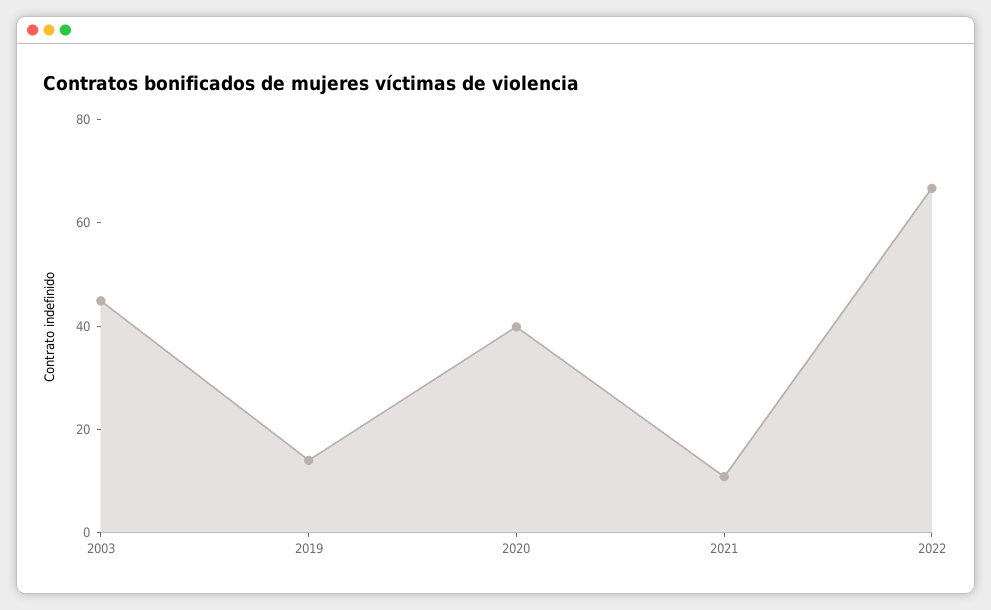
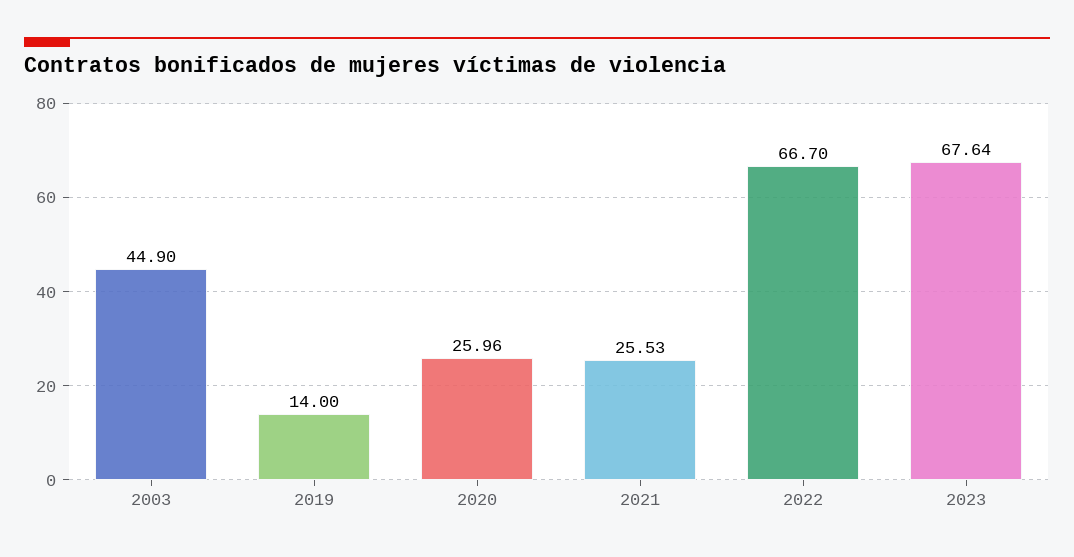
2020: 40 -> 25.96
2021: 10 -> 25.53
2023: none -> 67.64

